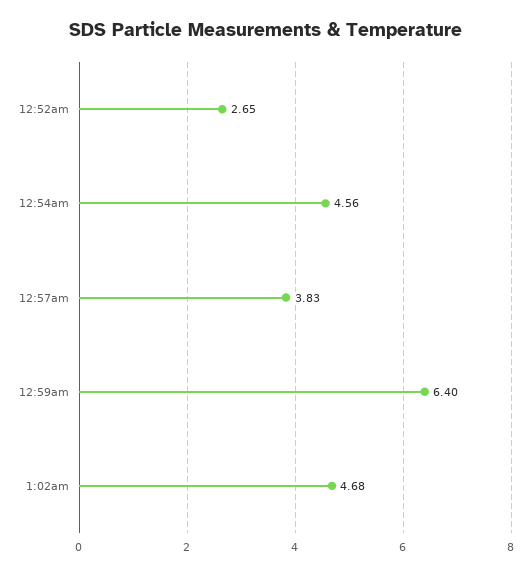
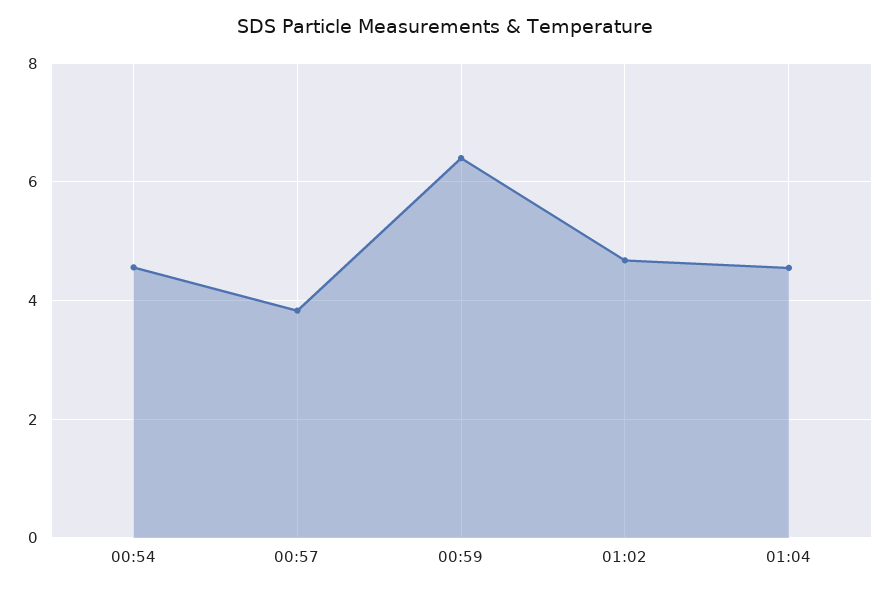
12:52am: 2.65 -> none
01:04: none -> 4.6

